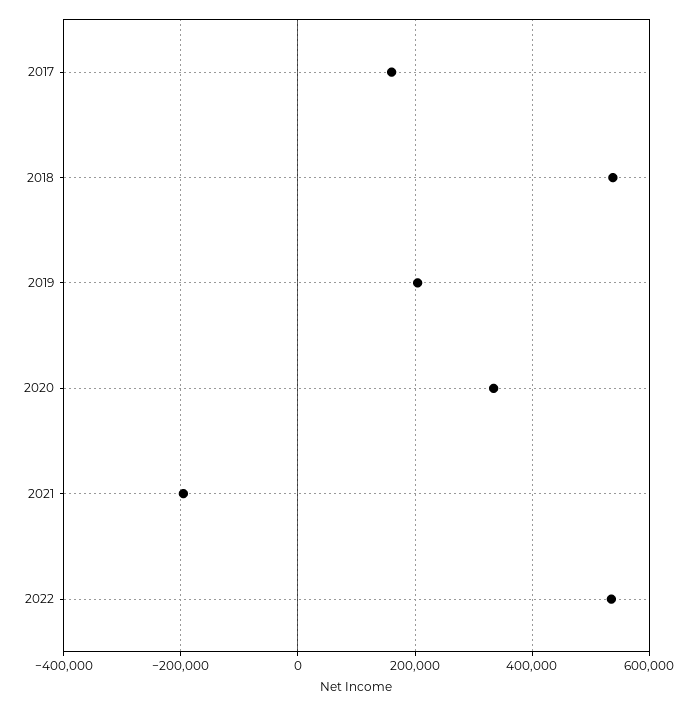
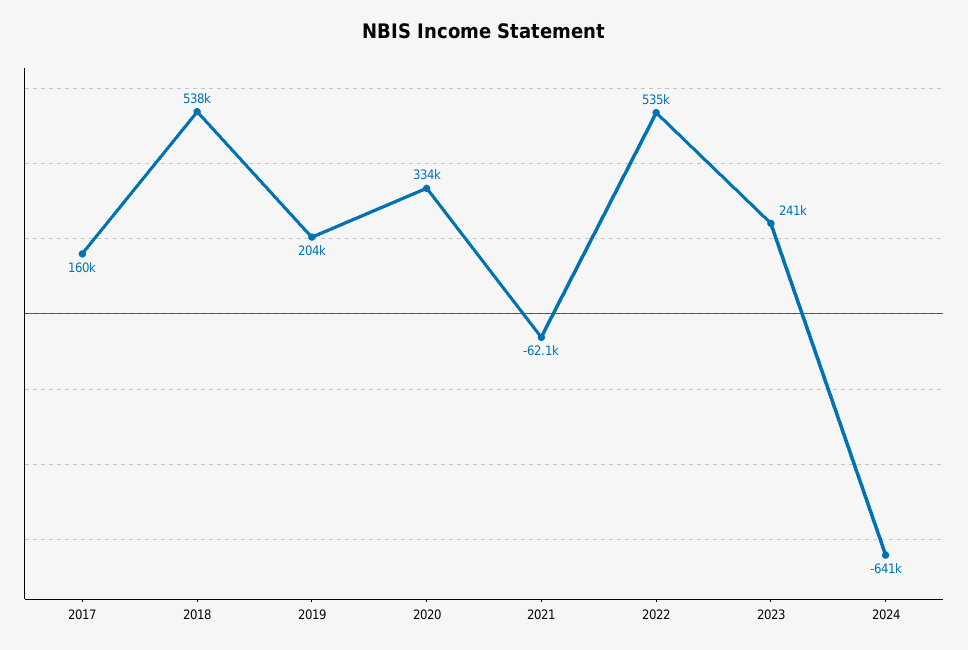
2021: -200000 -> -62100
2023: none -> 241000
2024: none -> -641000

